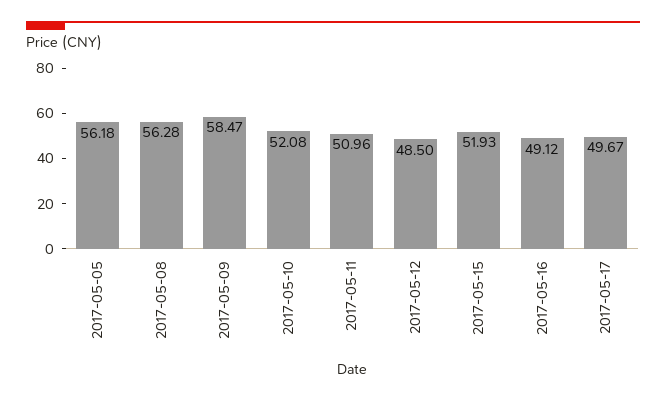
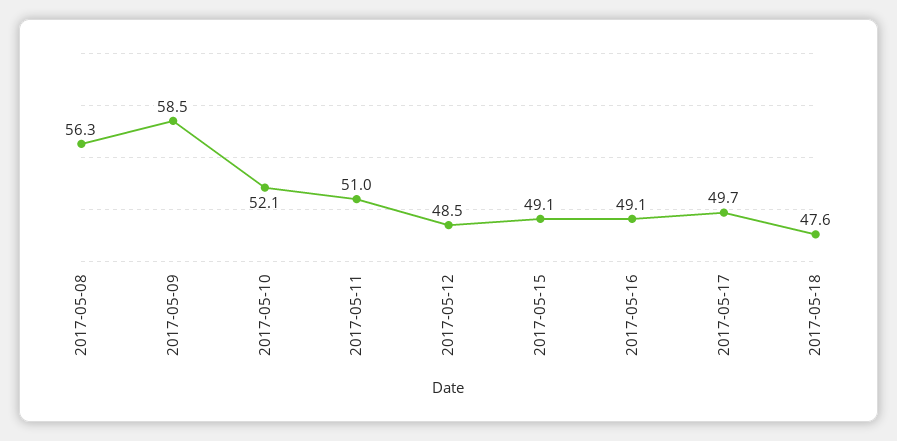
2017-05-05: 56.18 -> none
2017-05-15: 51.93 -> 49.1
2017-05-18: none -> 47.6

